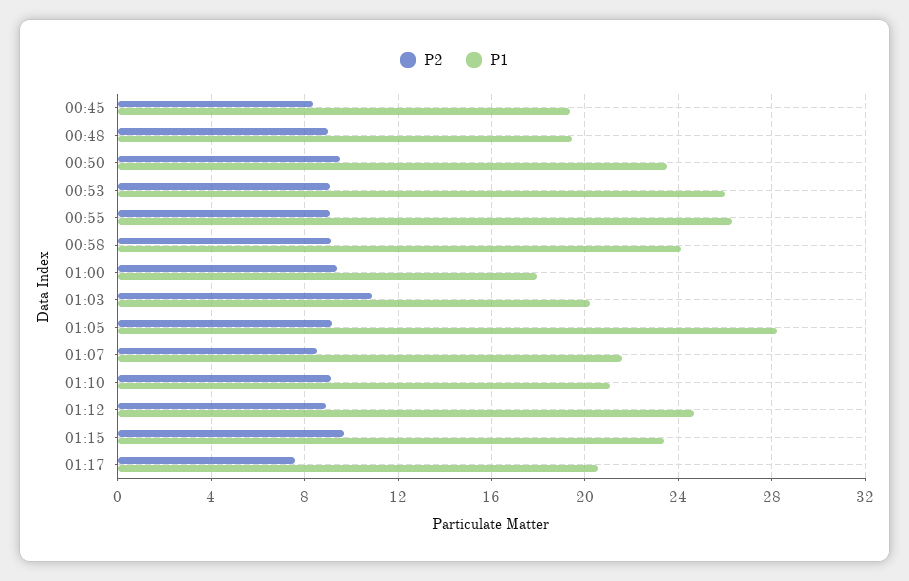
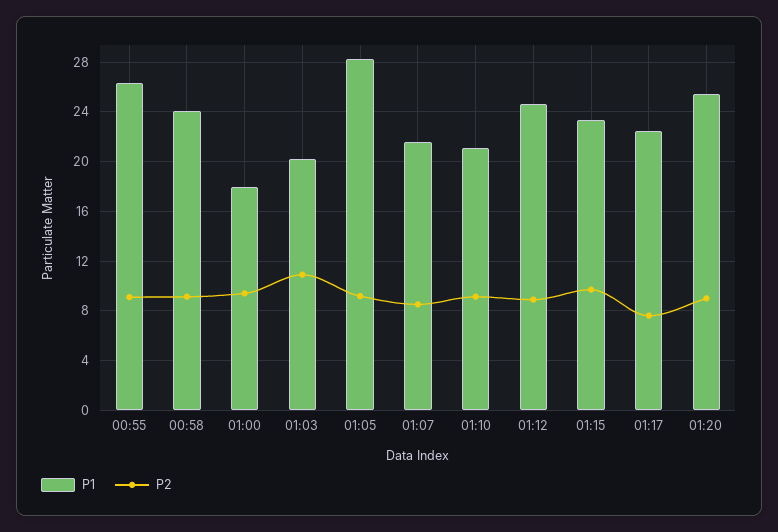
P2, 00:45: 8.5 -> none
P1, 00:45: 19.5 -> none
P2, 00:48: 9 -> none
P1, 00:48: 19.5 -> none
P2, 00:50: 9.5 -> none
P1, 00:50: 23.5 -> none
P2, 00:53: 9 -> none
P1, 00:53: 26 -> none
P1, 01:17: 20.5 -> 22.5
P1, 01:20: none -> 25.5
P2, 01:20: none -> 9

